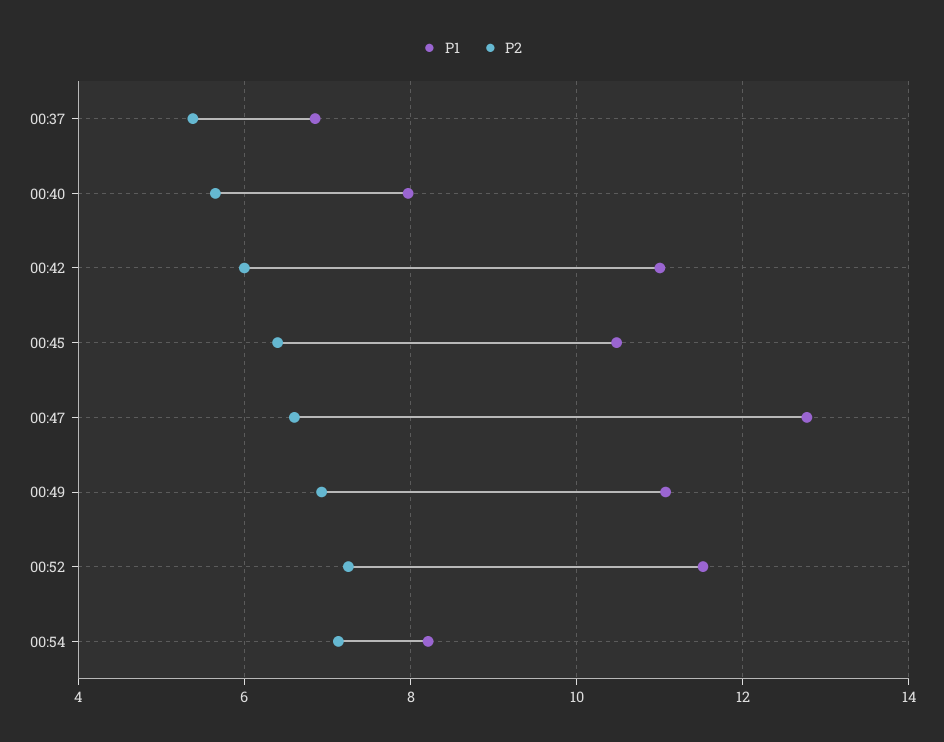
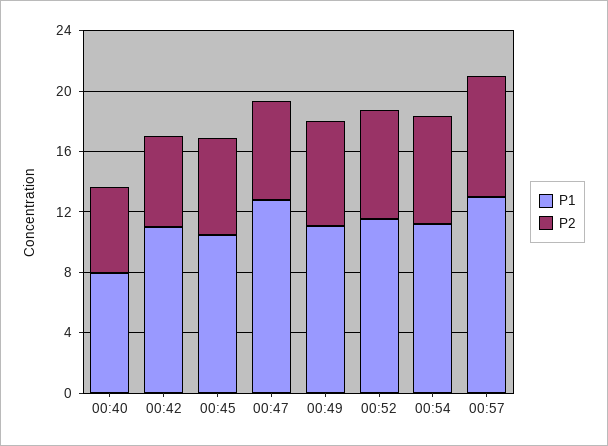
P1, 00:37: 6.8 -> none
P2, 00:37: 5.4 -> none
P1, 00:54: 8.2 -> 11
P1, 00:57: none -> 13
P2, 00:57: none -> 8

